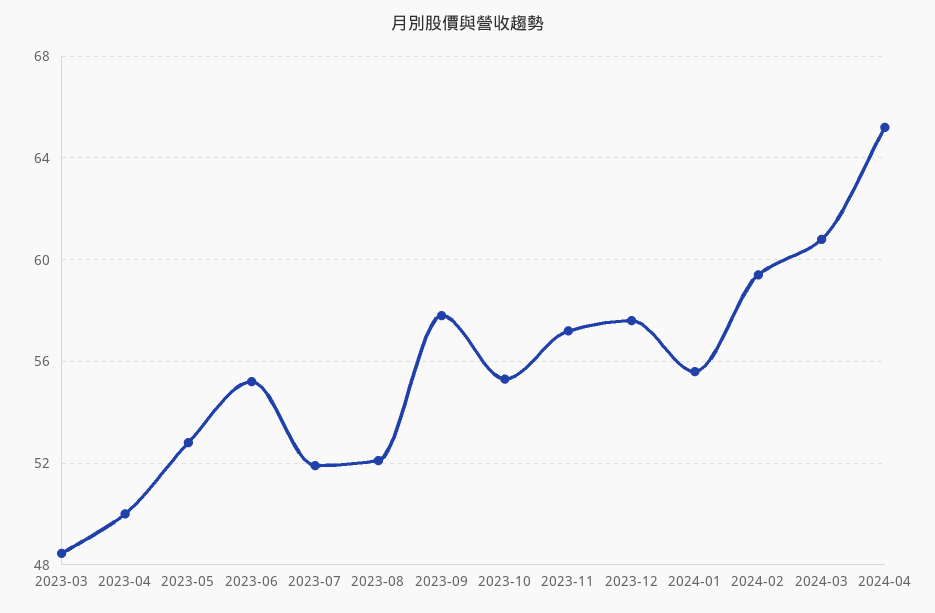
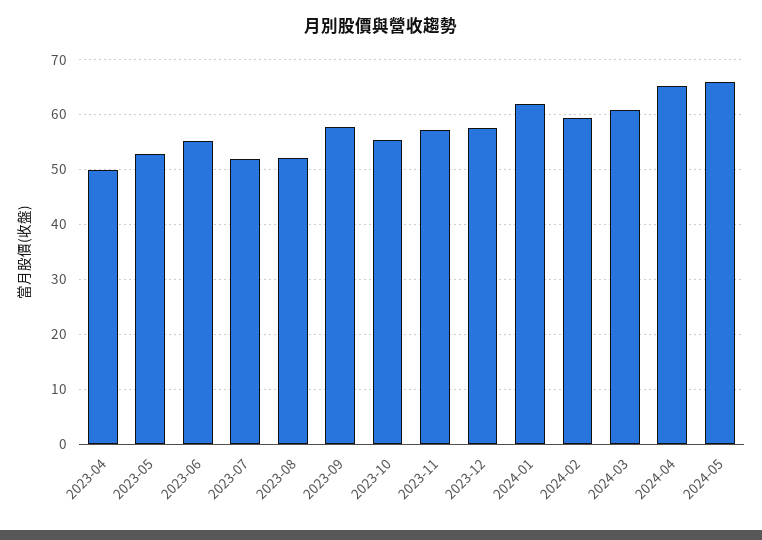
2023-03: 48.5 -> none
2024-01: 55.5 -> 62
2024-05: none -> 66

